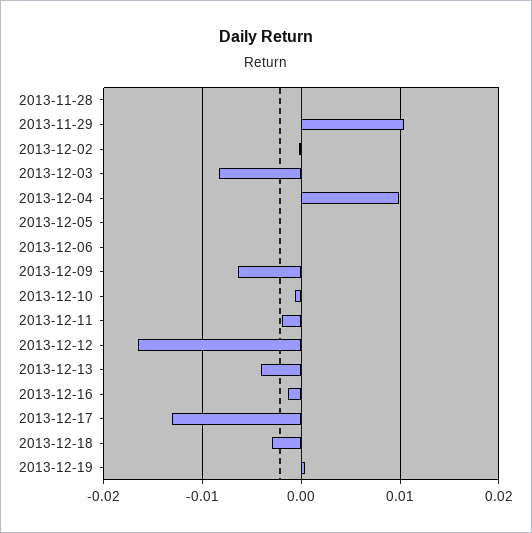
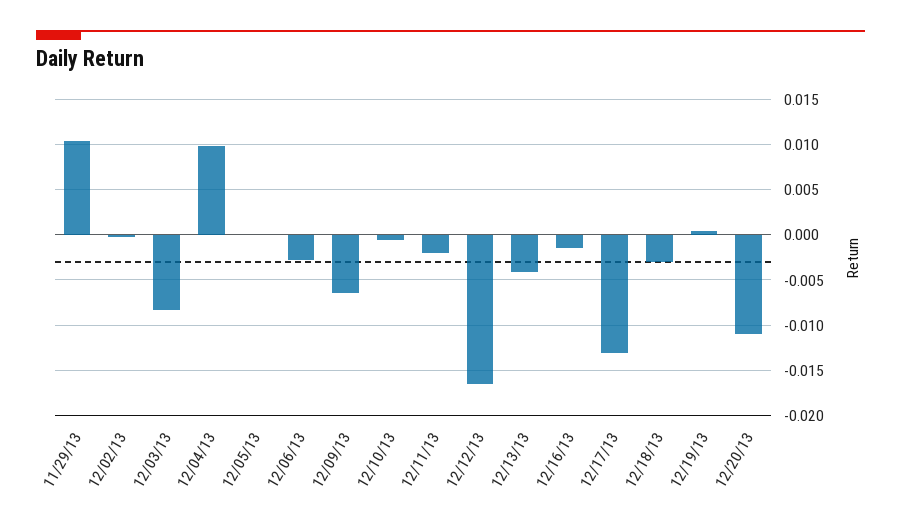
2013-11-28: 0 -> none
2013-12-06: 0 -> -0.003
12/20/13: none -> -0.011

